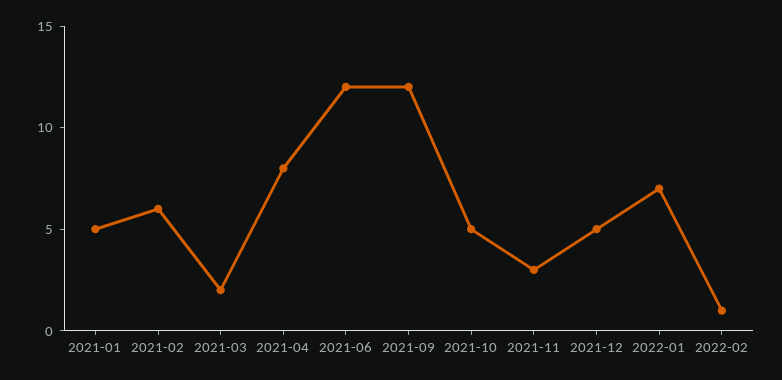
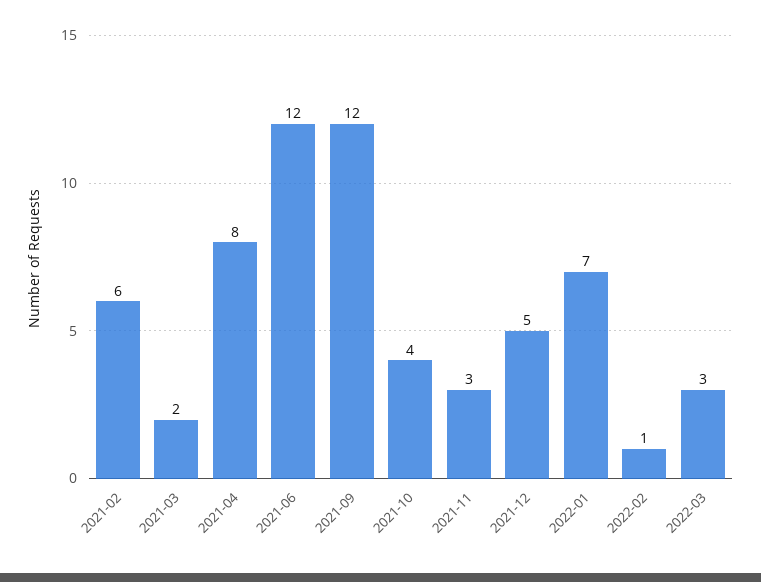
2021-01: 5 -> none
2021-10: 5 -> 4
2022-03: none -> 3

